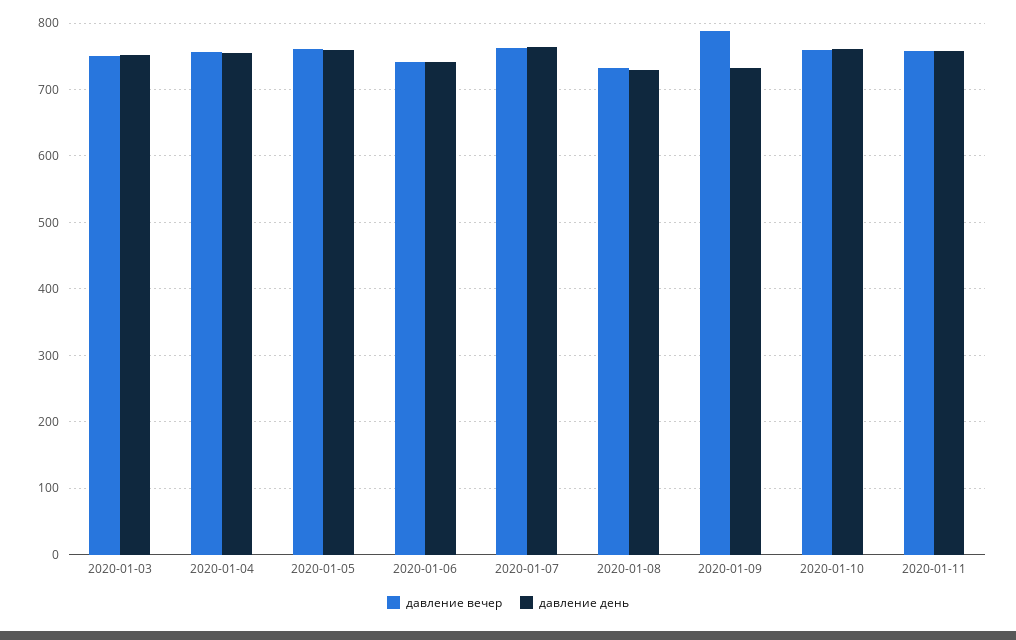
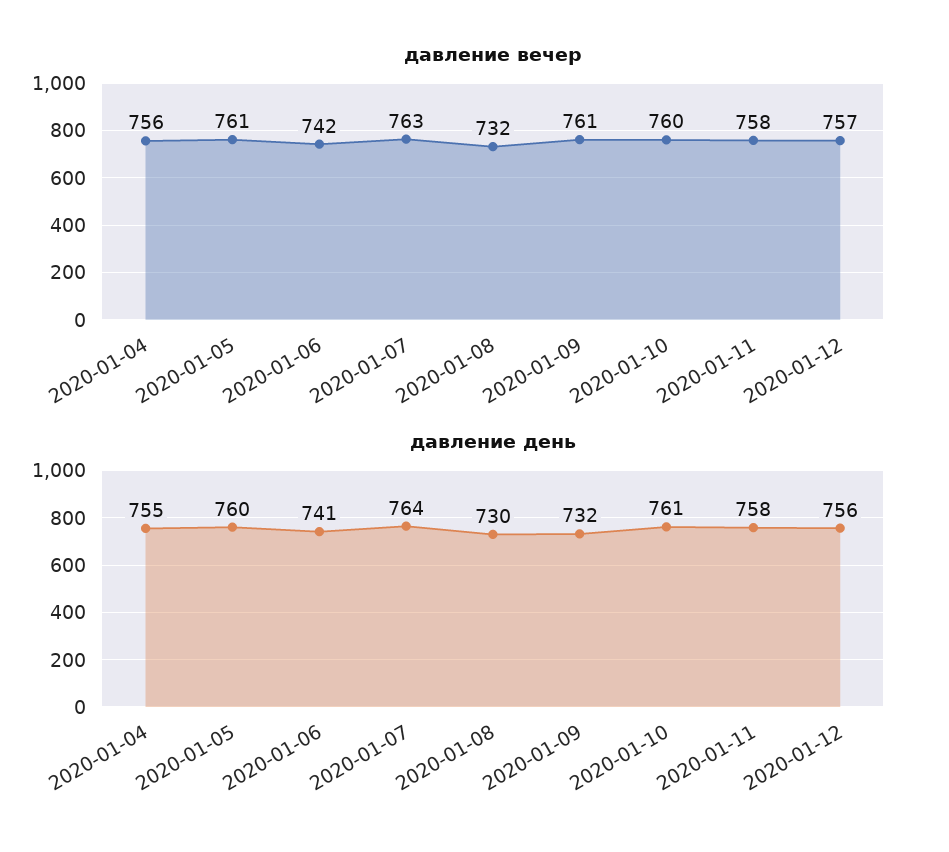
давление вечер, 2020-01-03: 750 -> none
давление день, 2020-01-03: 750 -> none
давление вечер, 2020-01-09: 790 -> 761
давление вечер, 2020-01-12: none -> 757
давление день, 2020-01-12: none -> 756

